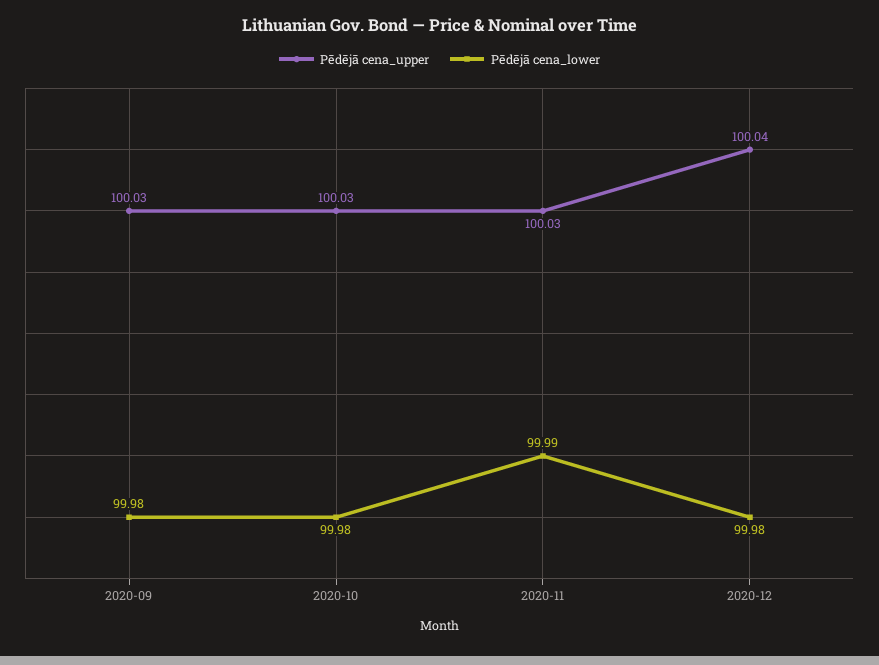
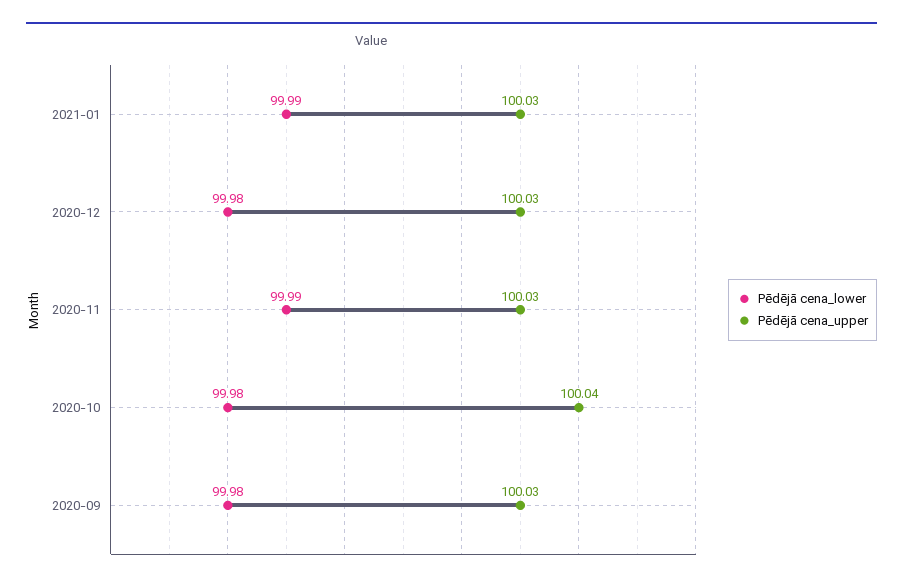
Pēdējā cena_upper, 2020-10: 100.03 -> 100.04
Pēdējā cena_upper, 2020-12: 100.04 -> 100.03
Pēdējā cena_lower, 2021-01: none -> 99.99
Pēdējā cena_upper, 2021-01: none -> 100.03

